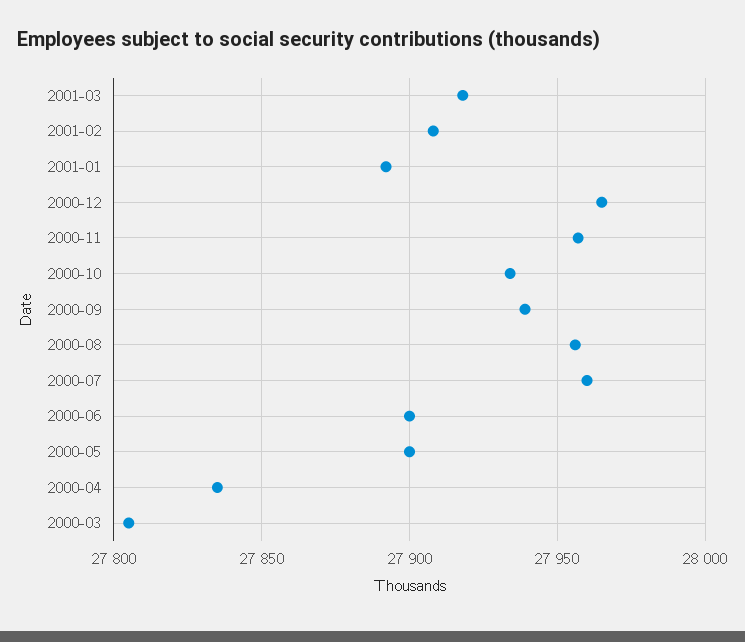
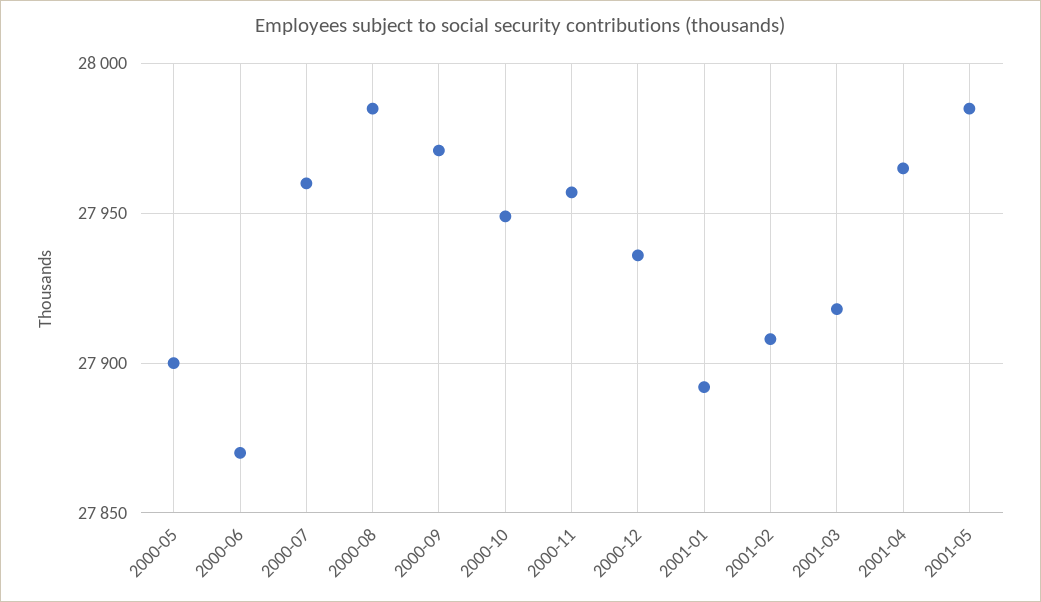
2000-12: 27965 -> 27935
2000-10: 27935 -> 27950
2000-09: 27940 -> 27970
2000-08: 27955 -> 27985
2000-06: 27900 -> 27870
2000-04: 27835 -> none
2000-03: 27805 -> none
2001-04: none -> 27965
2001-05: none -> 27985

